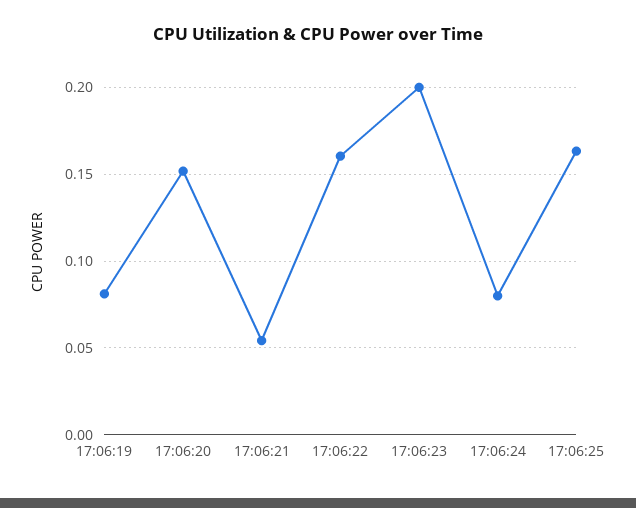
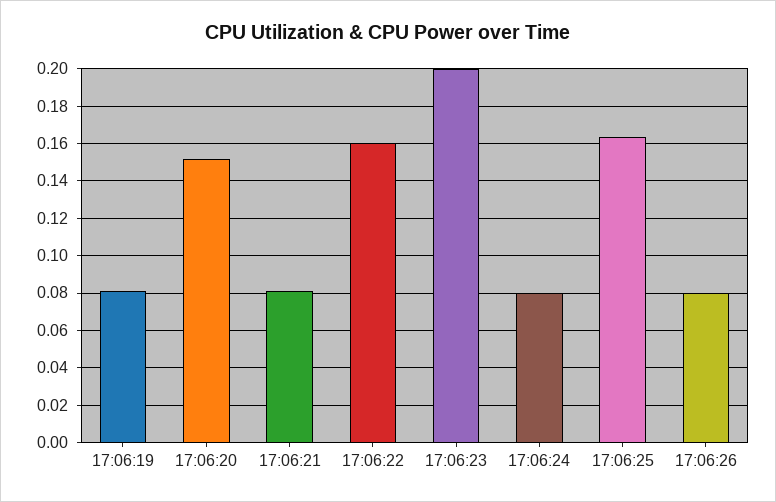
17:06:21: 0.055 -> 0.08
17:06:26: none -> 0.08

